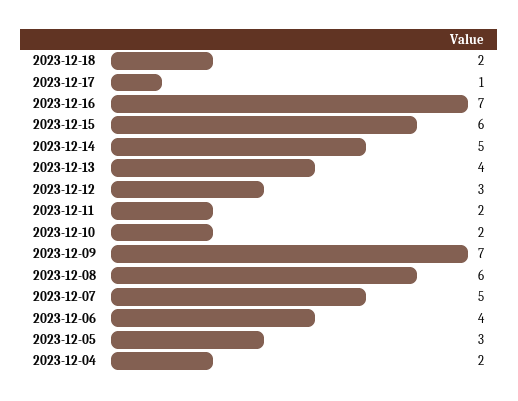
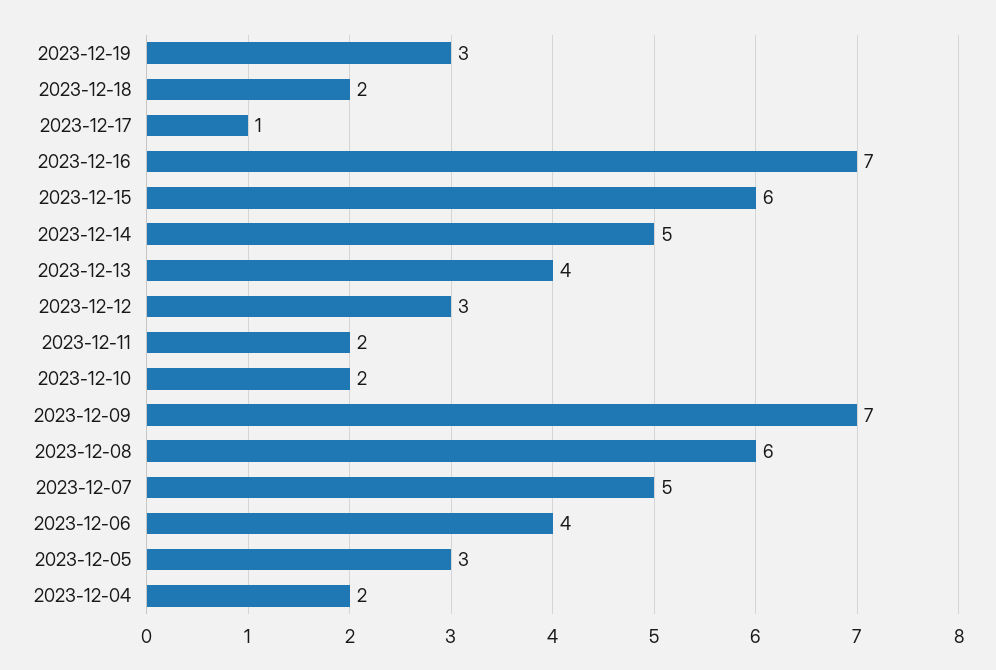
2023-12-19: none -> 3

